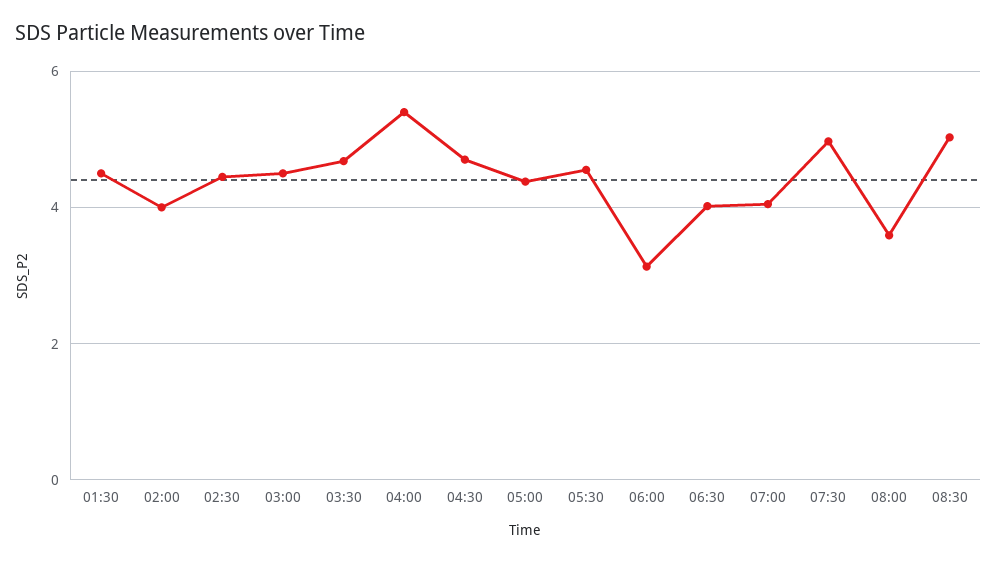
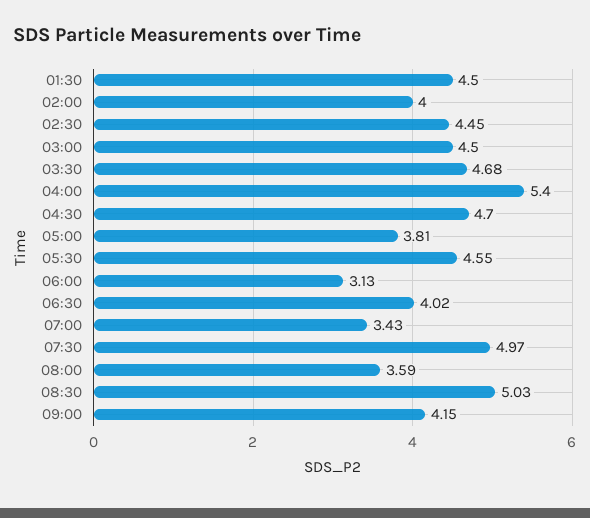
05:00: 4.4 -> 3.81
07:00: 4 -> 3.43
09:00: none -> 4.15

